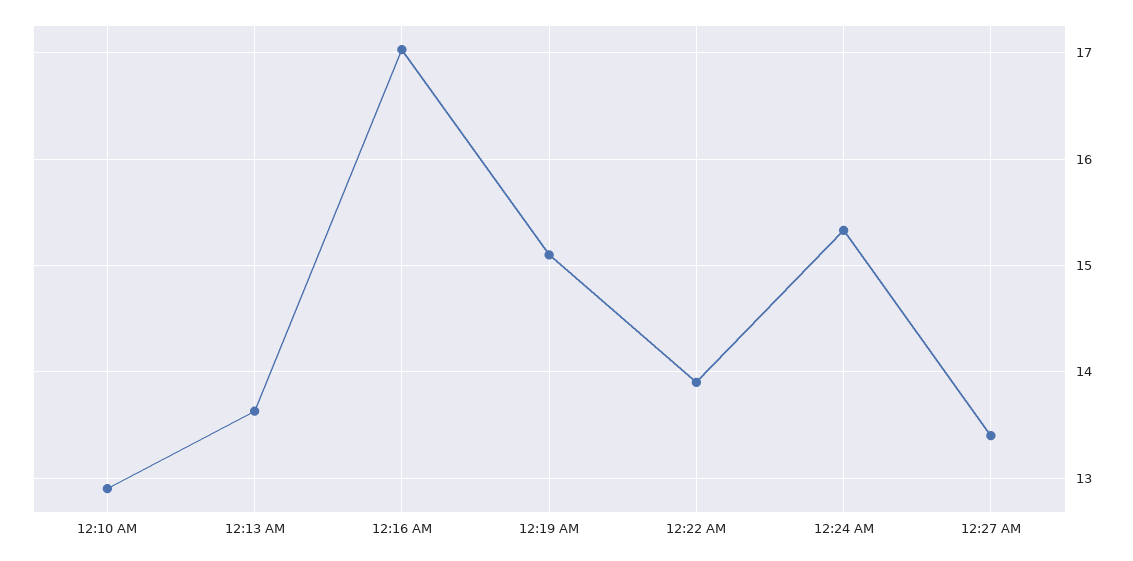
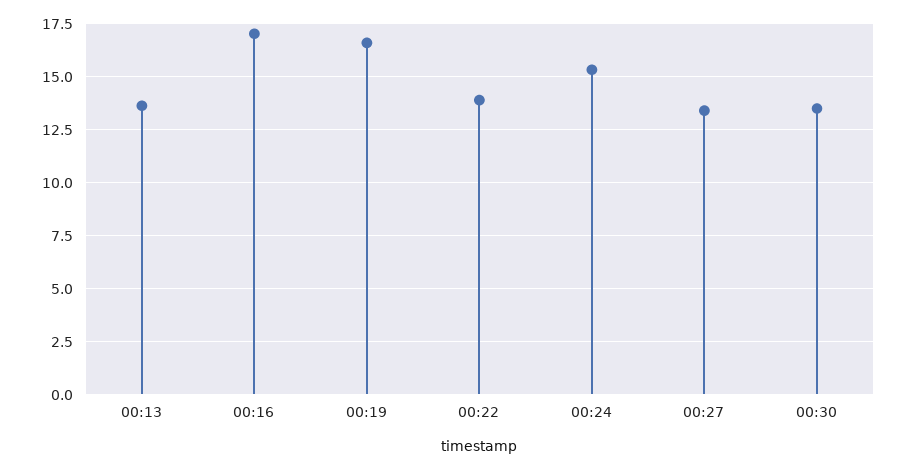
12:10 AM: 12.9 -> none
12:19 AM: 15.1 -> 16.5
00:30: none -> 13.5

